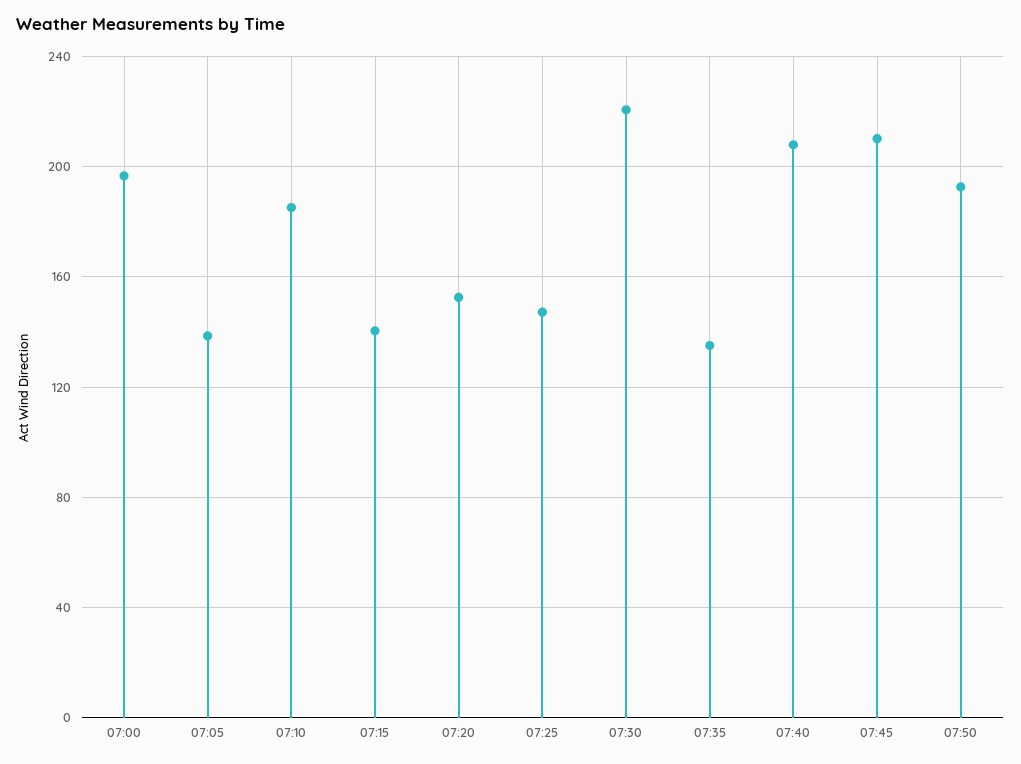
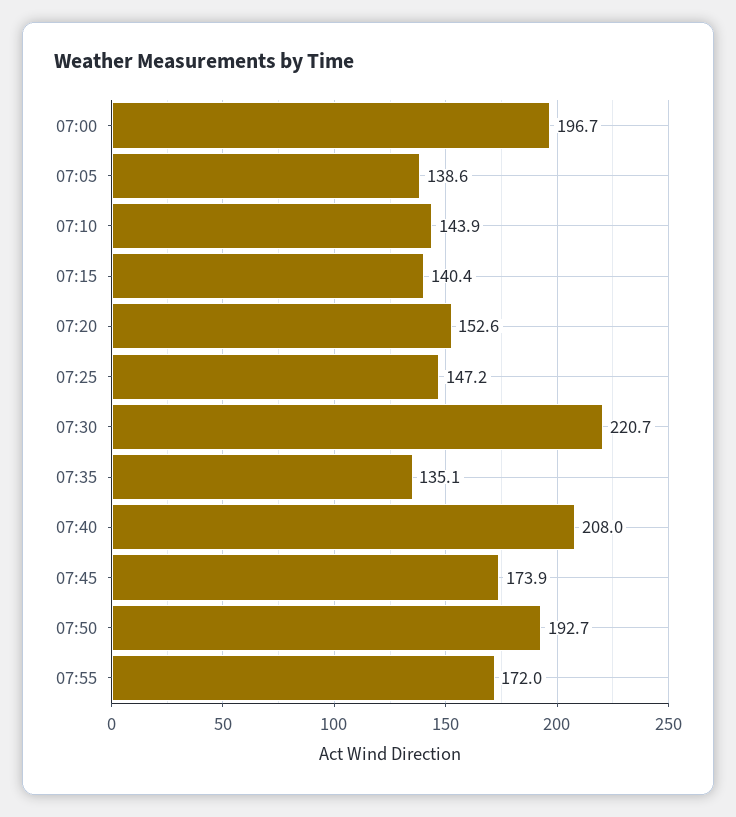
07:10: 185 -> 143.9
07:45: 210 -> 173.9
07:55: none -> 172

